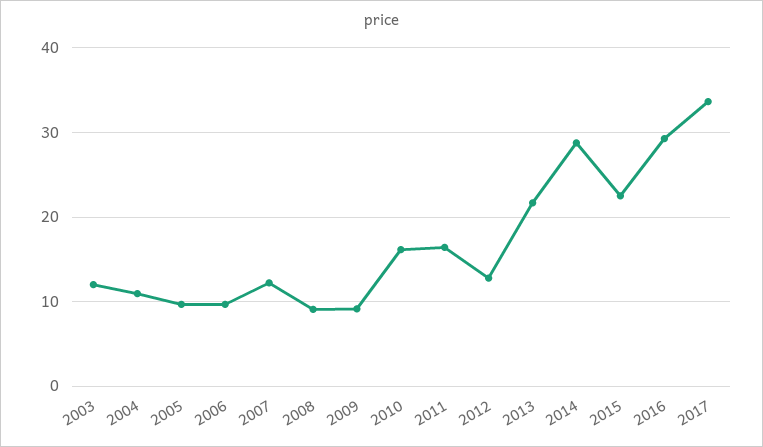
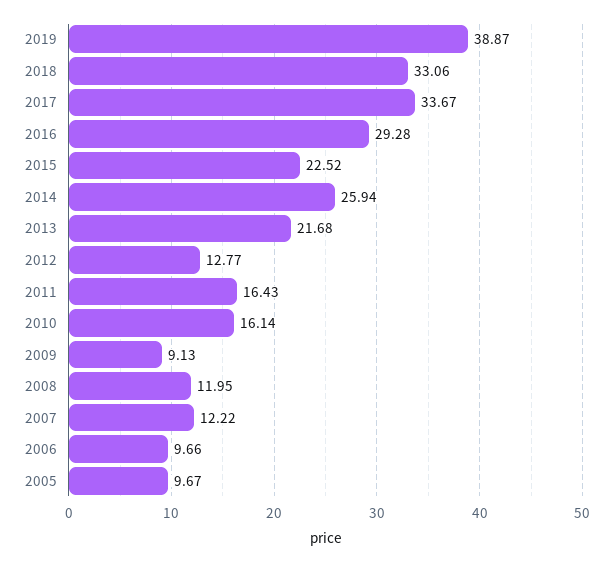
2003: 12 -> none
2004: 11 -> none
2008: 9 -> 11.95
2014: 29 -> 25.94
2019: none -> 38.87
2018: none -> 33.06

